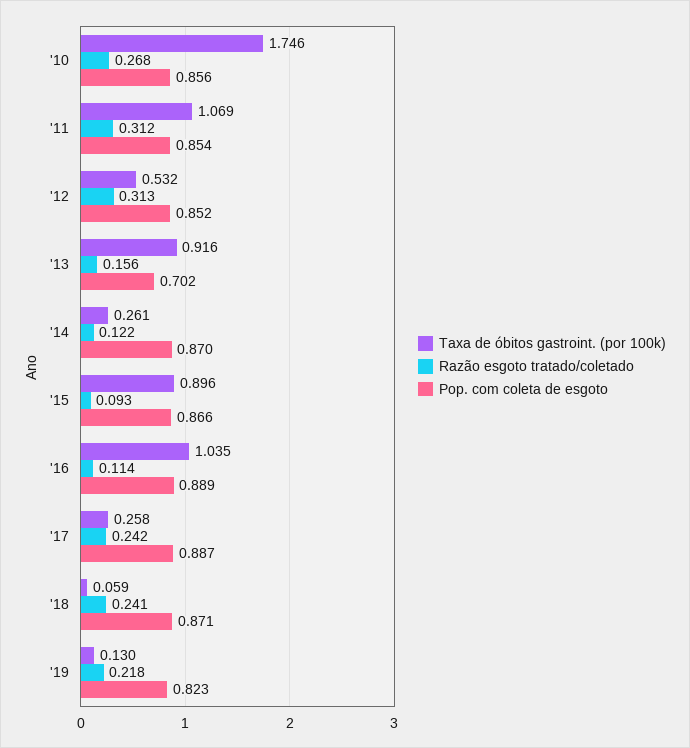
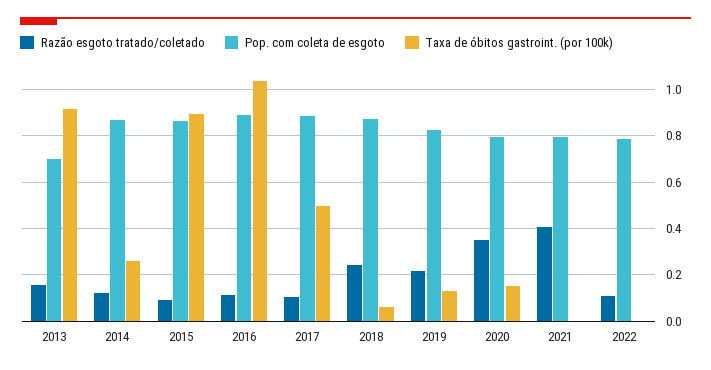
Taxa de óbitos gastroint. (por 100k), '10: 1.746 -> none
Razão esgoto tratado/coletado, '10: 0.268 -> none
Pop. com coleta de esgoto, '10: 0.856 -> none
Taxa de óbitos gastroint. (por 100k), '11: 1.069 -> none
Razão esgoto tratado/coletado, '11: 0.312 -> none
Pop. com coleta de esgoto, '11: 0.854 -> none
Taxa de óbitos gastroint. (por 100k), '12: 0.532 -> none
Razão esgoto tratado/coletado, '12: 0.313 -> none
Pop. com coleta de esgoto, '12: 0.852 -> none
Taxa de óbitos gastroint. (por 100k), '17: 0.258 -> 0.5
Razão esgoto tratado/coletado, '17: 0.242 -> 0.1
Razão esgoto tratado/coletado, 2020: none -> 0.35
Pop. com coleta de esgoto, 2020: none -> 0.8
Taxa de óbitos gastroint. (por 100k), 2020: none -> 0.15
Razão esgoto tratado/coletado, 2021: none -> 0.4
Pop. com coleta de esgoto, 2021: none -> 0.8
Taxa de óbitos gastroint. (por 100k), 2021: none -> 0
Razão esgoto tratado/coletado, 2022: none -> 0.1
Pop. com coleta de esgoto, 2022: none -> 0.8
Taxa de óbitos gastroint. (por 100k), 2022: none -> 0

